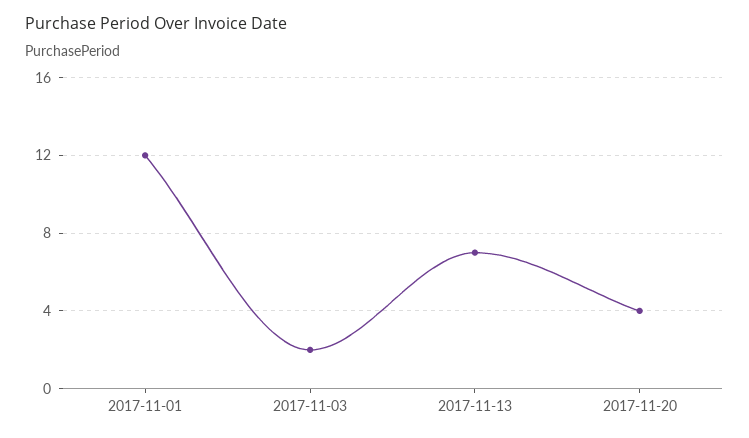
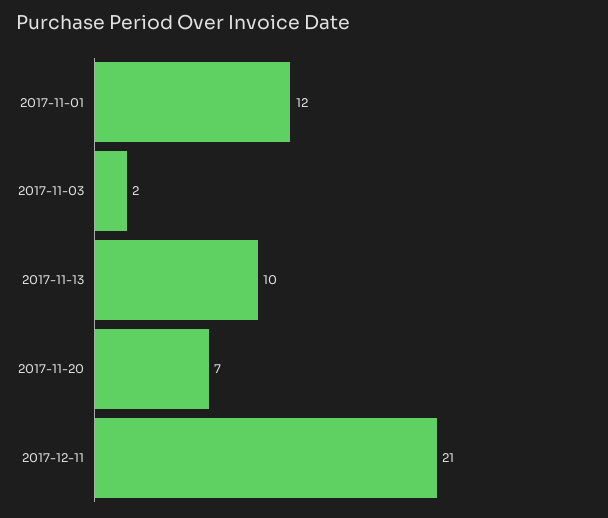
2017-11-13: 7 -> 10
2017-11-20: 4 -> 7
2017-12-11: none -> 21

